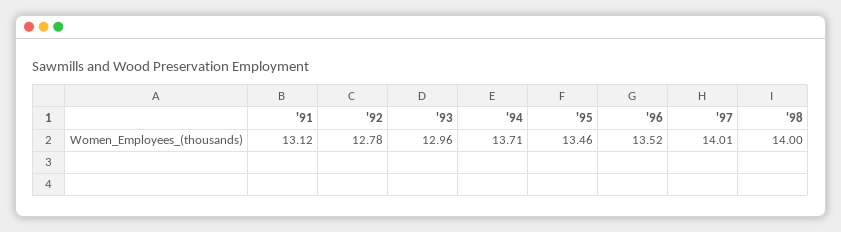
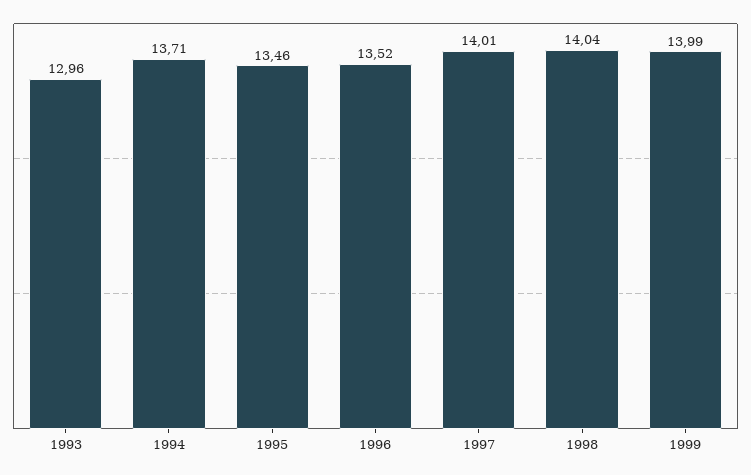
'91: 13.12 -> none
'92: 12.78 -> none
'98: 14 -> 14.04
1999: none -> 13.99

